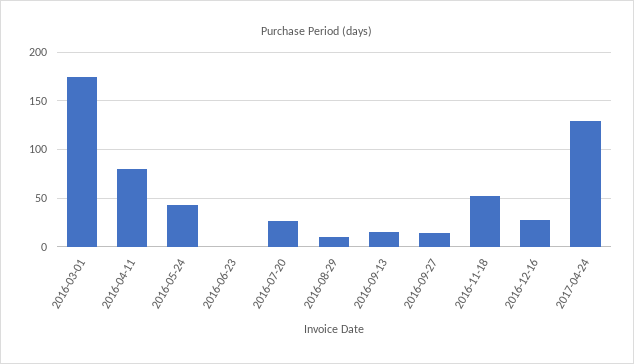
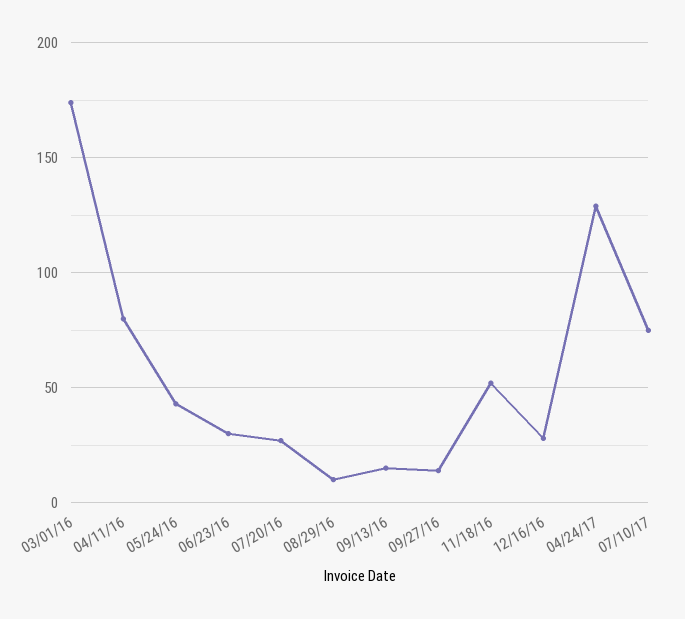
2016-06-23: 0 -> 30
07/10/17: none -> 75

